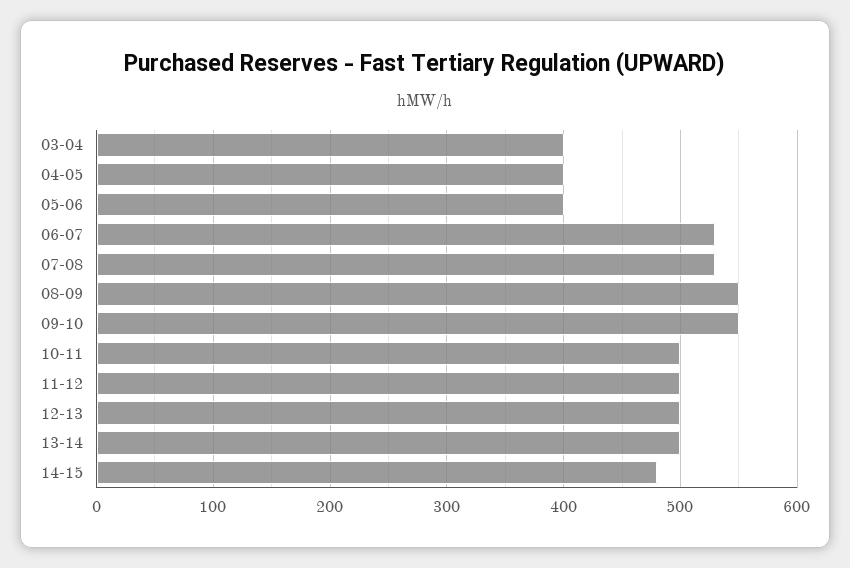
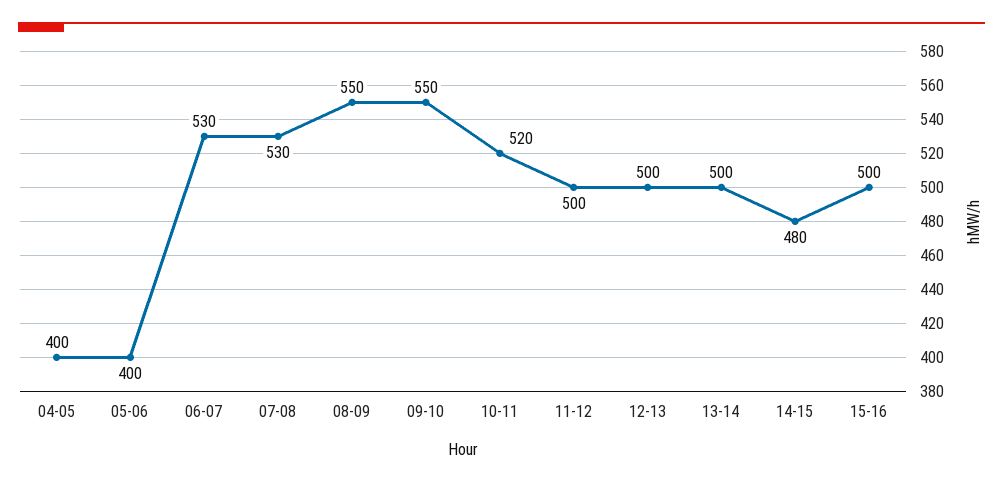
03-04: 400 -> none
10-11: 500 -> 520
15-16: none -> 500

